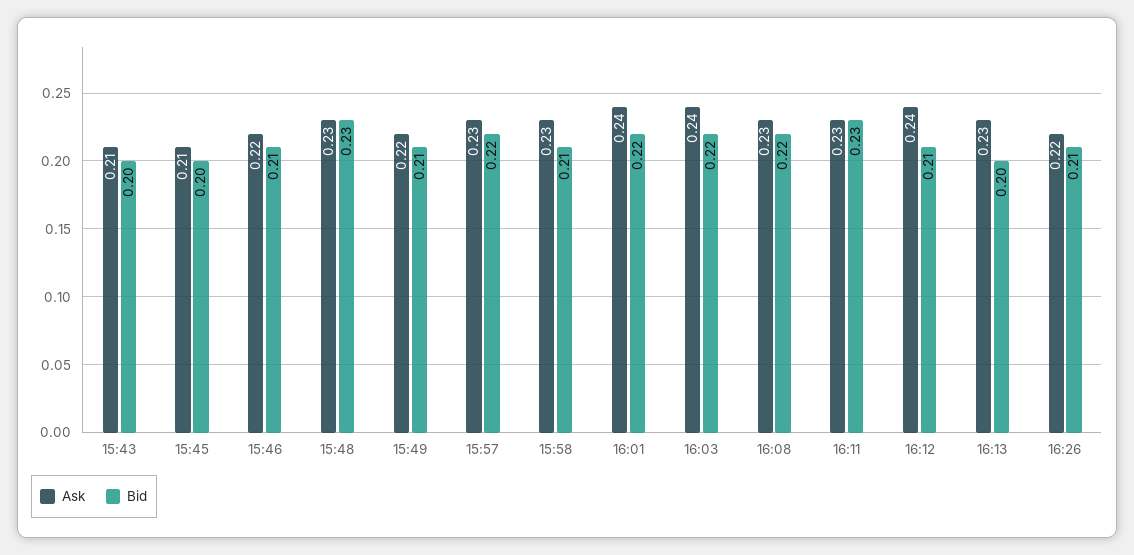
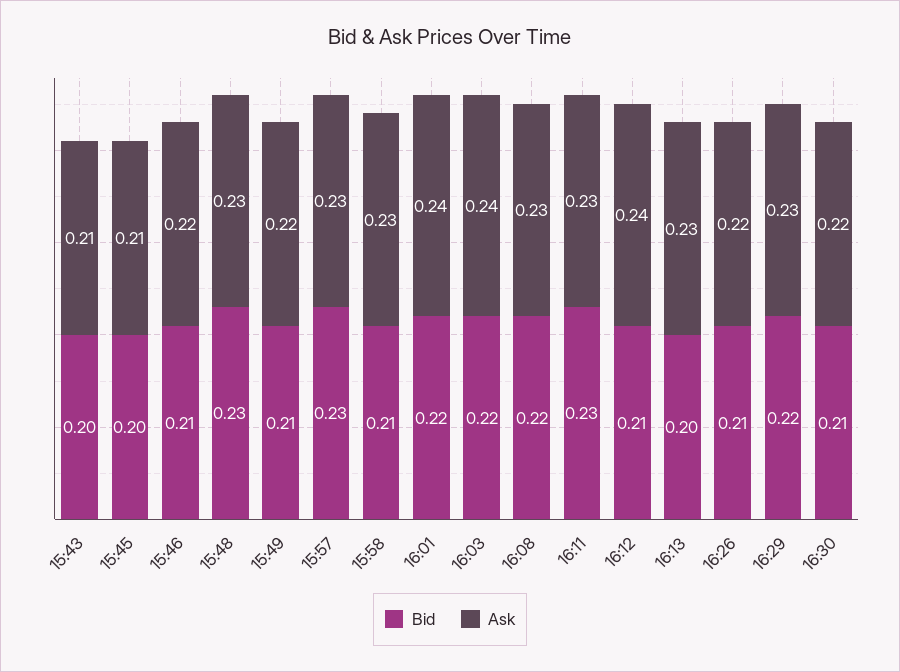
Bid, 15:57: 0.22 -> 0.23
Bid, 16:29: none -> 0.22
Ask, 16:29: none -> 0.23
Bid, 16:30: none -> 0.21
Ask, 16:30: none -> 0.22

